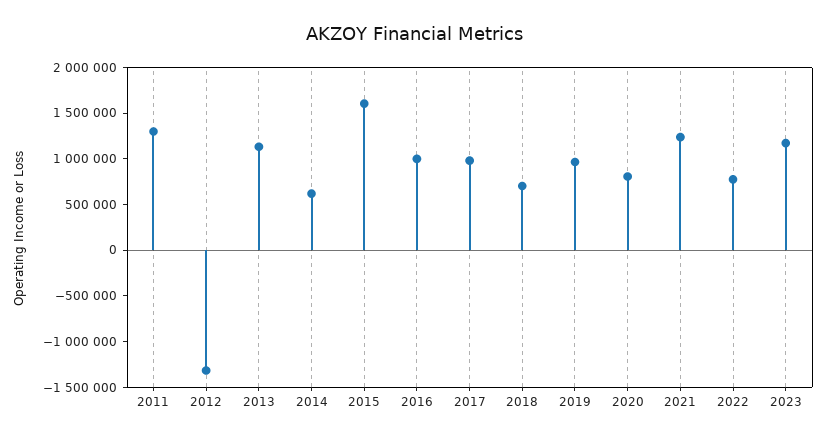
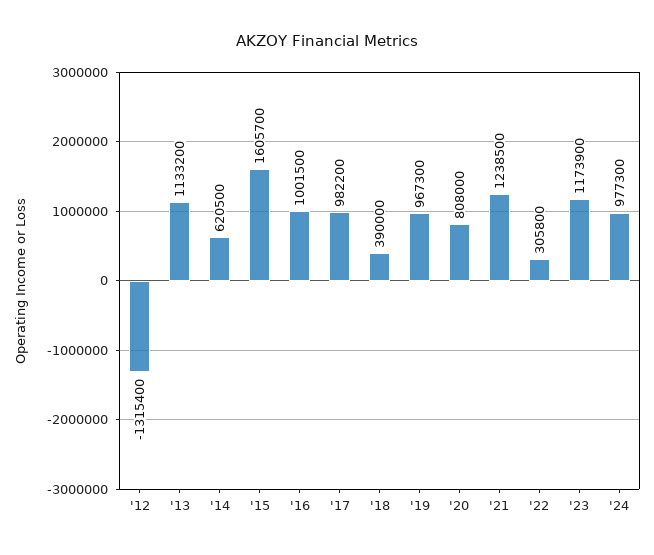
2011: 1300000 -> none
2018: 700000 -> 390000
2022: 800000 -> 305800
'24: none -> 977300

